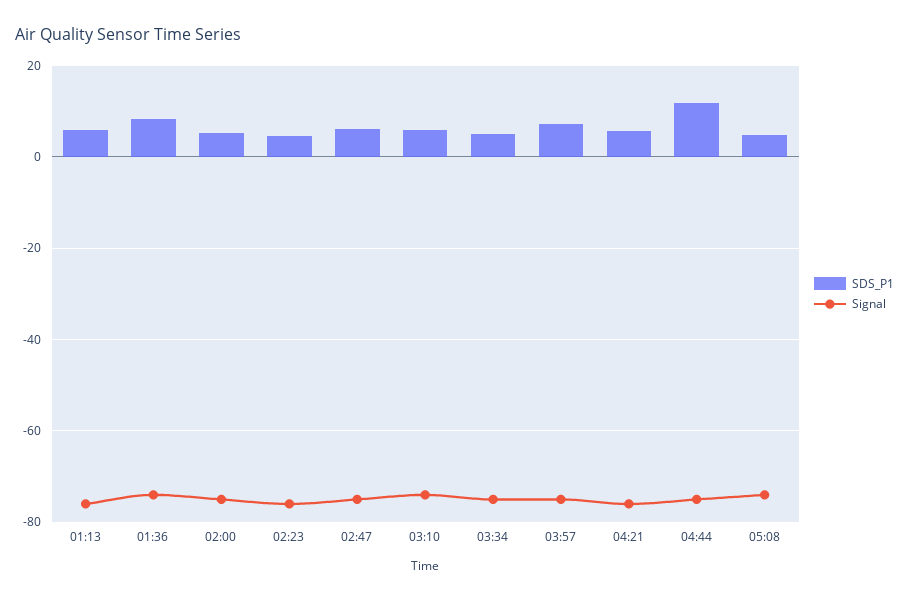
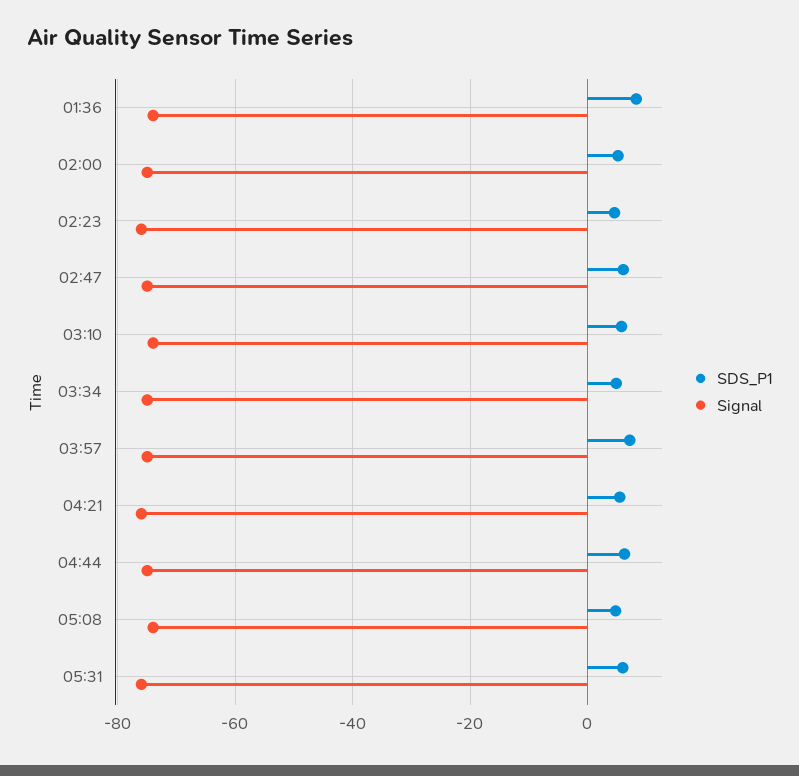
SDS_P1, 01:13: 6 -> none
Signal, 01:13: -76 -> none
SDS_P1, 04:44: 12 -> 6
SDS_P1, 05:31: none -> 6
Signal, 05:31: none -> -76

